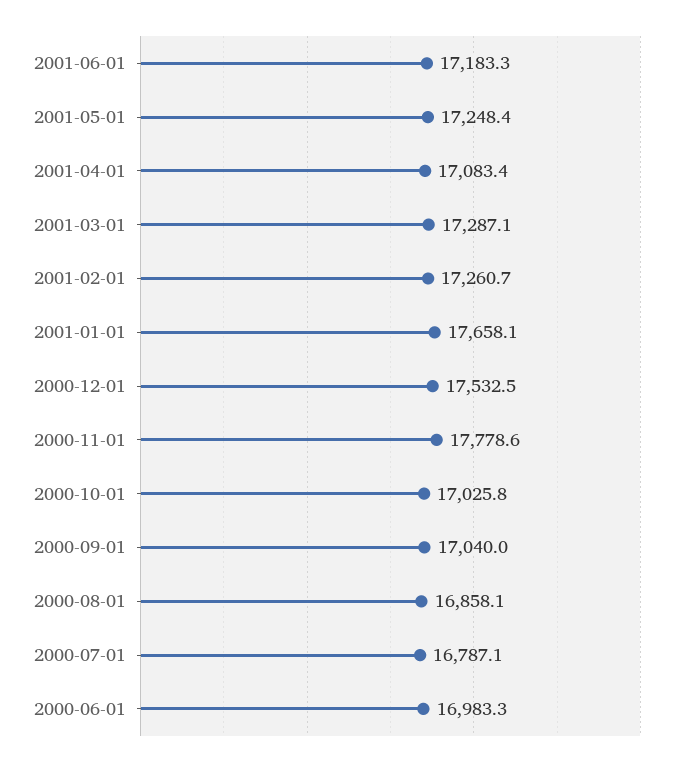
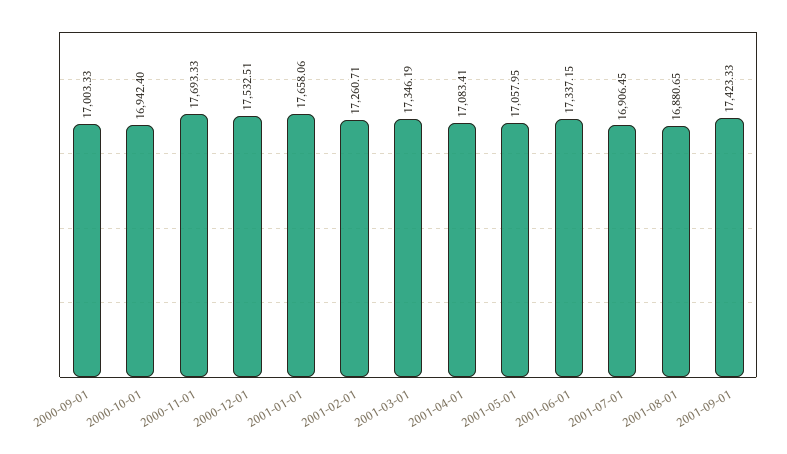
2001-06-01: 17183.3 -> 17337.15
2001-05-01: 17248.4 -> 17057.95
2001-03-01: 17287.1 -> 17346.19
2000-11-01: 17778.6 -> 17693.33
2000-10-01: 17025.8 -> 16942.4
2000-09-01: 17040 -> 17003.33
2000-08-01: 16858.1 -> none
2000-07-01: 16787.1 -> none
2000-06-01: 16983.3 -> none
2001-07-01: none -> 16906.45
2001-08-01: none -> 16880.65
2001-09-01: none -> 17423.33

